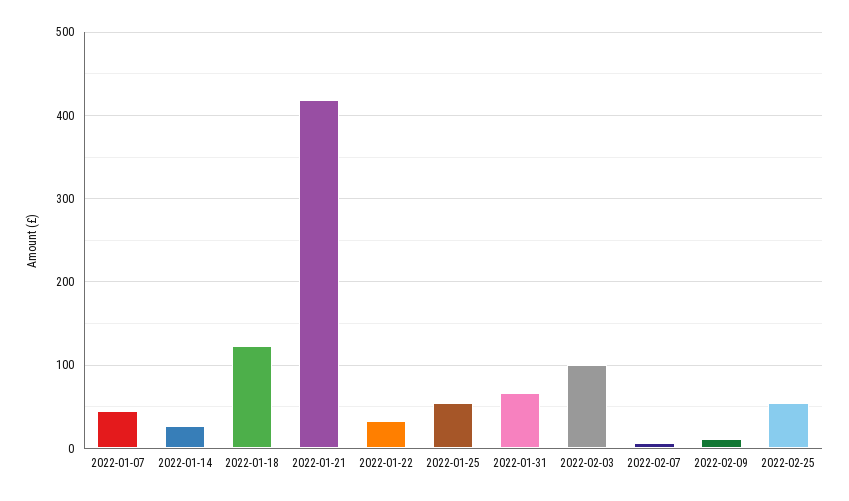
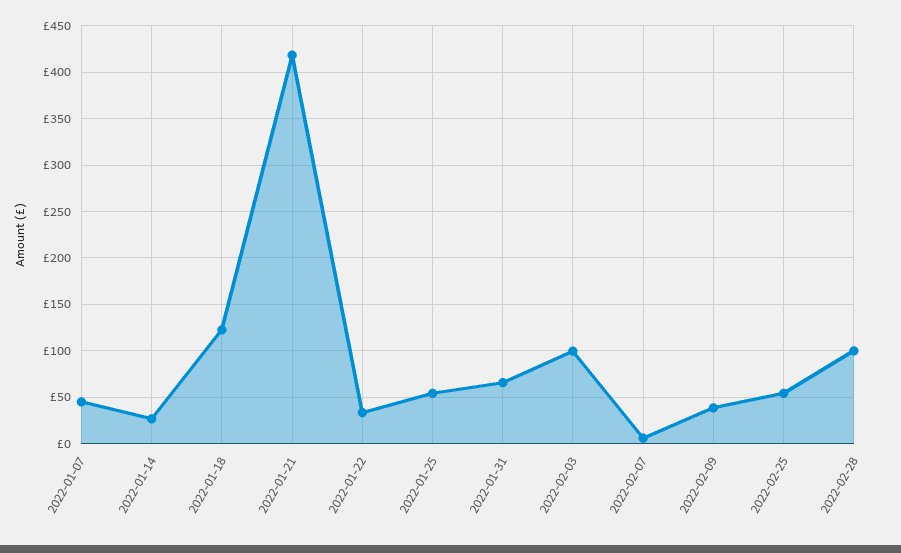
2022-02-09: 10 -> 40
2022-02-28: none -> 100

